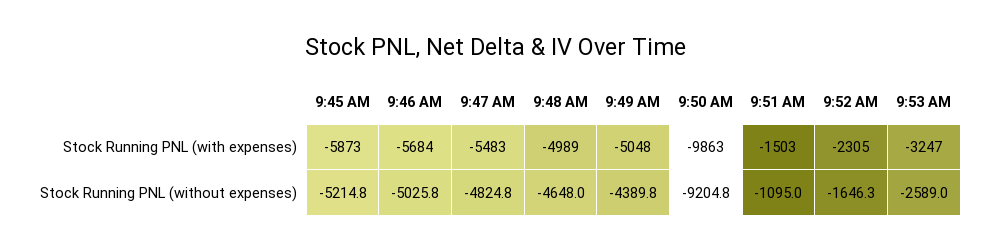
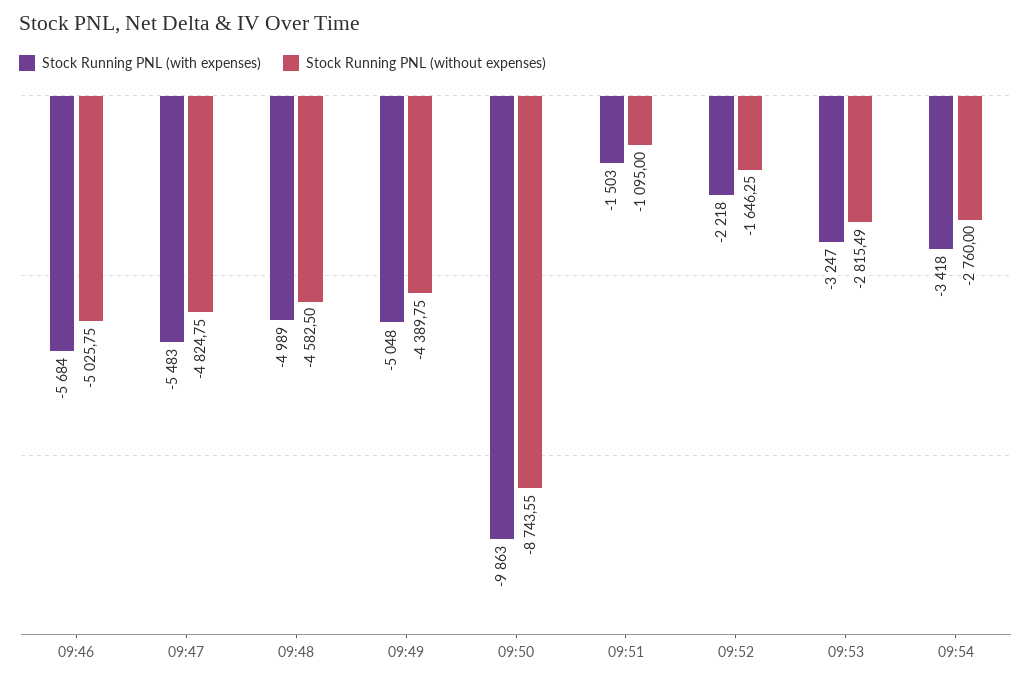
Stock Running PNL (with expenses), 9:45 AM: -5873 -> none
Stock Running PNL (with expenses), 9:52 AM: -2305 -> -2218
Stock Running PNL (without expenses), 9:45 AM: -5214.8 -> none
Stock Running PNL (without expenses), 9:48 AM: -4648 -> -4582.5
Stock Running PNL (without expenses), 9:50 AM: -9204.8 -> -8743.55
Stock Running PNL (without expenses), 9:53 AM: -2589 -> -2815.49
Stock Running PNL (with expenses), 09:54: none -> -3418
Stock Running PNL (without expenses), 09:54: none -> -2760

